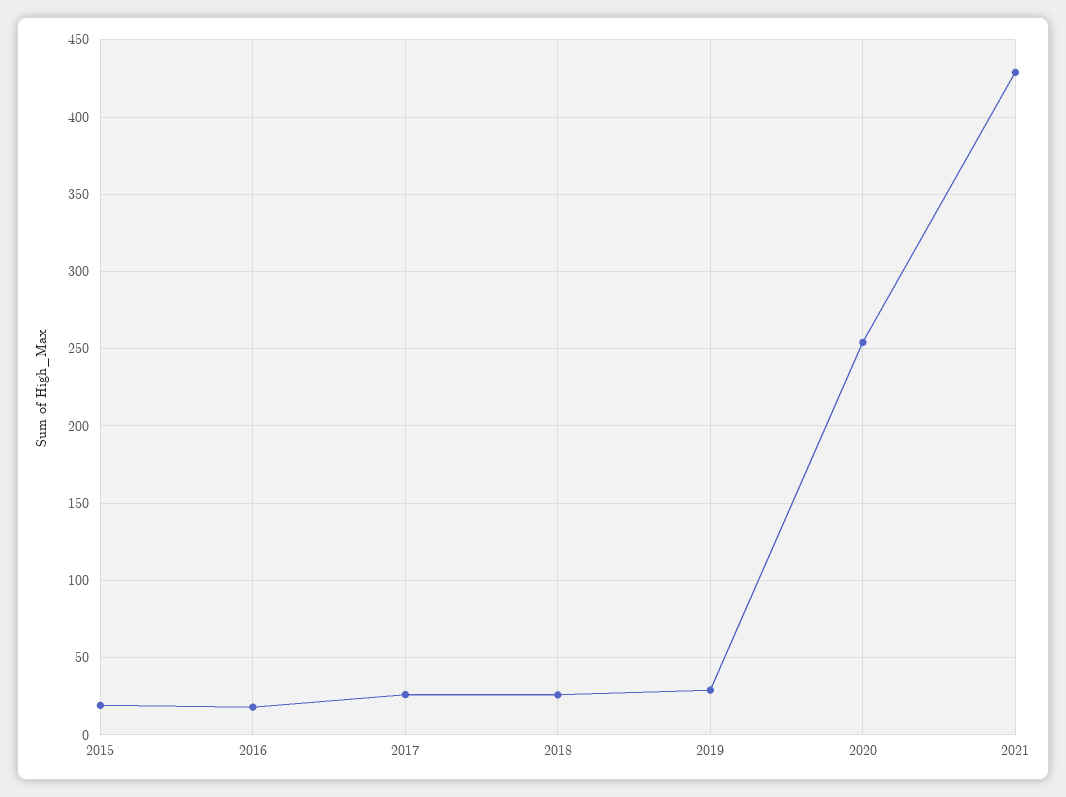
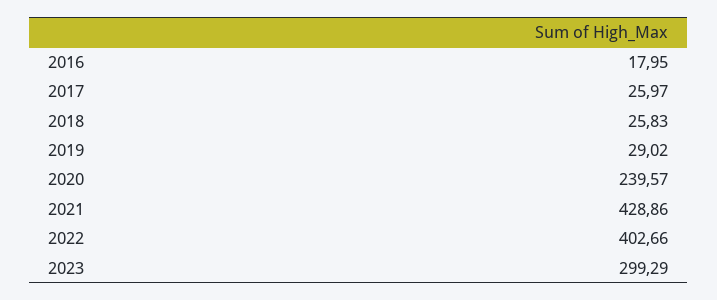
2015: 20 -> none
2020: 255 -> 239.57
2022: none -> 402.66
2023: none -> 299.29

